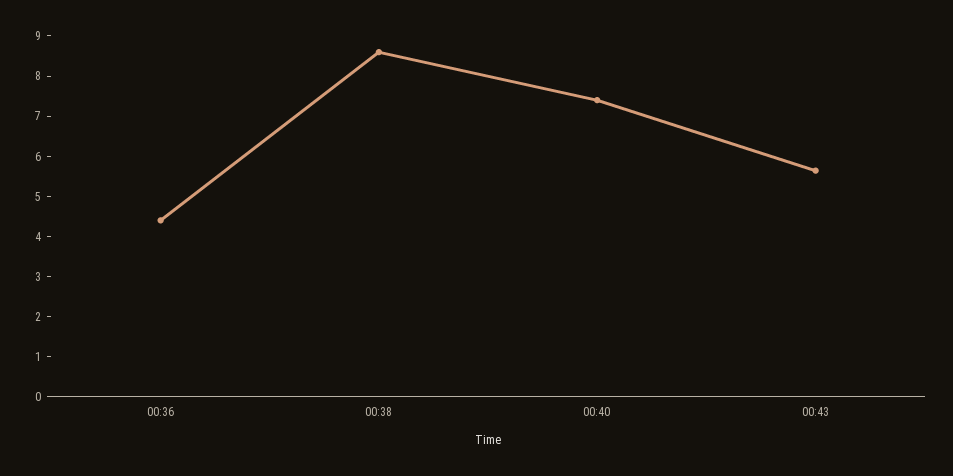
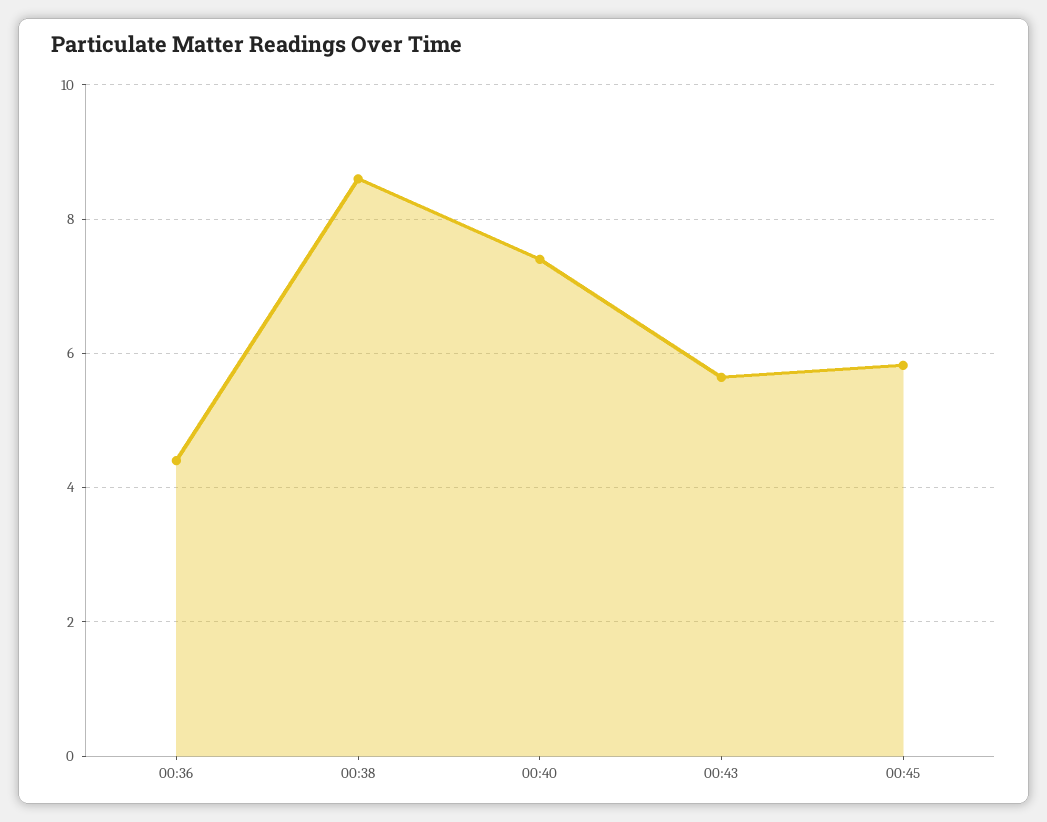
00:45: none -> 5.8

